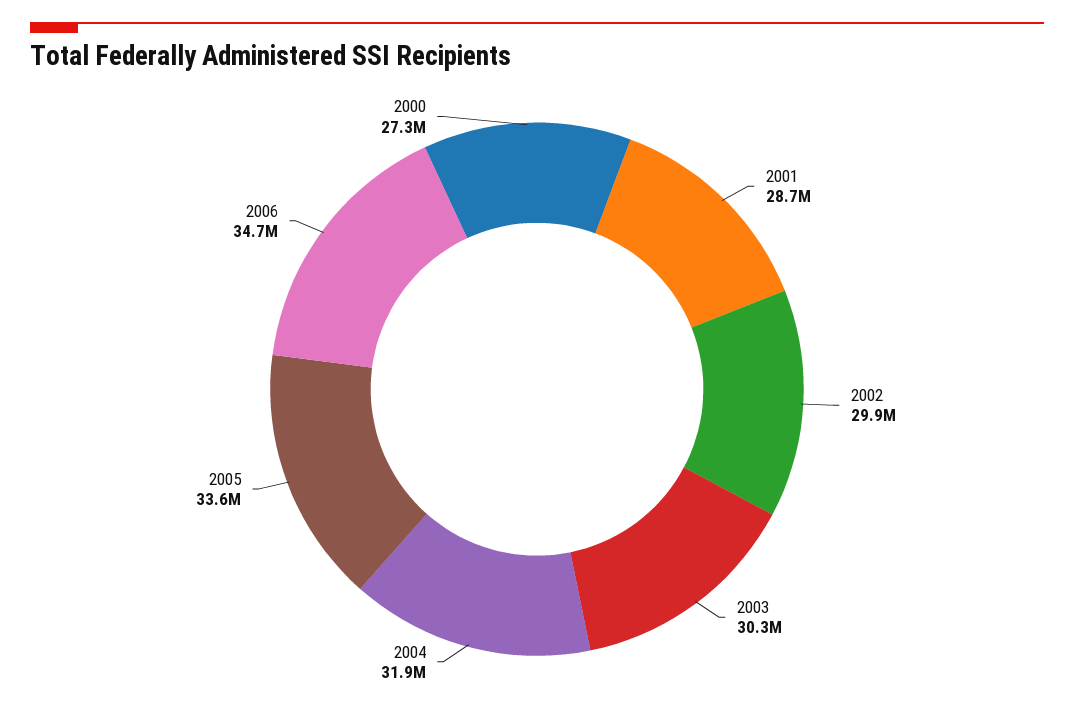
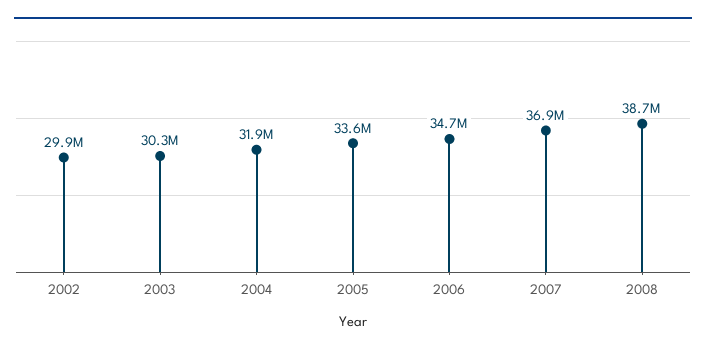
2001: 28700000 -> none
2000: 27300000 -> none
2007: none -> 36900000
2008: none -> 38700000

